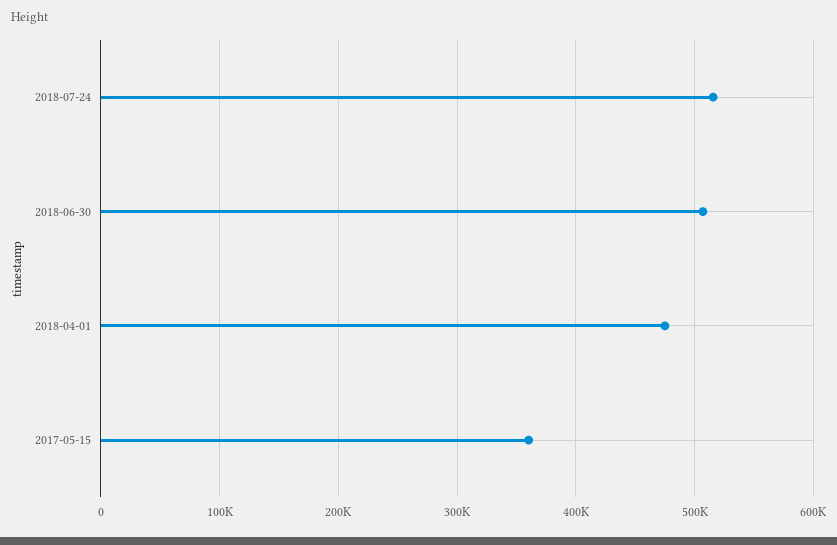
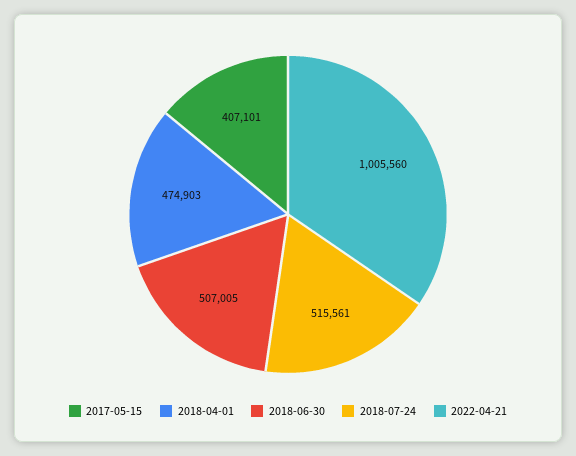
2017-05-15: 360000 -> 407101
2022-04-21: none -> 1005560

